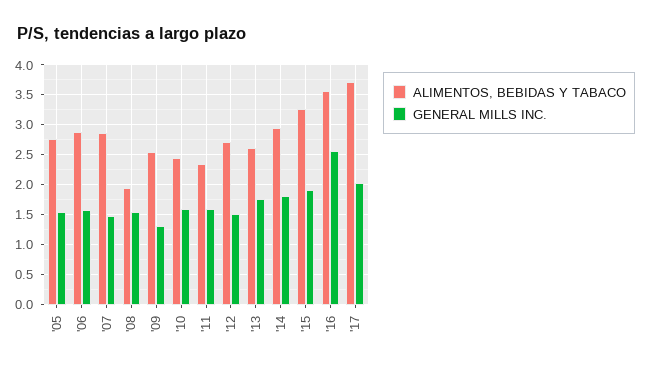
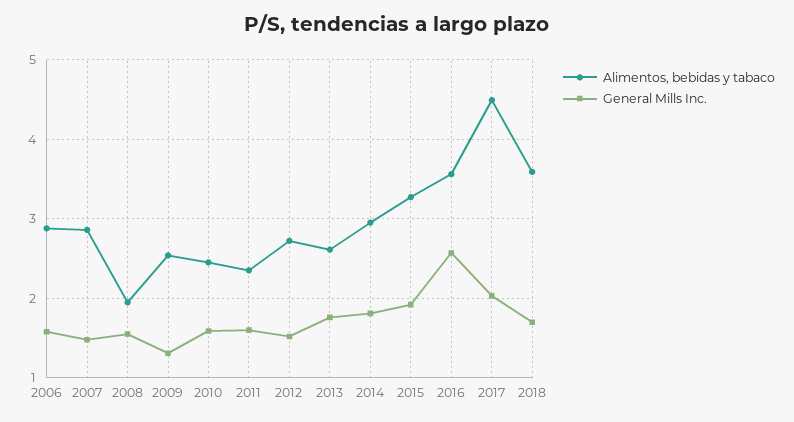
ALIMENTOS, BEBIDAS Y TABACO, '05: 2.75 -> none
GENERAL MILLS INC., '05: 1.5 -> none
ALIMENTOS, BEBIDAS Y TABACO, '17: 3.75 -> 4.5
ALIMENTOS, BEBIDAS Y TABACO, 2018: none -> 3.6
GENERAL MILLS INC., 2018: none -> 1.7

